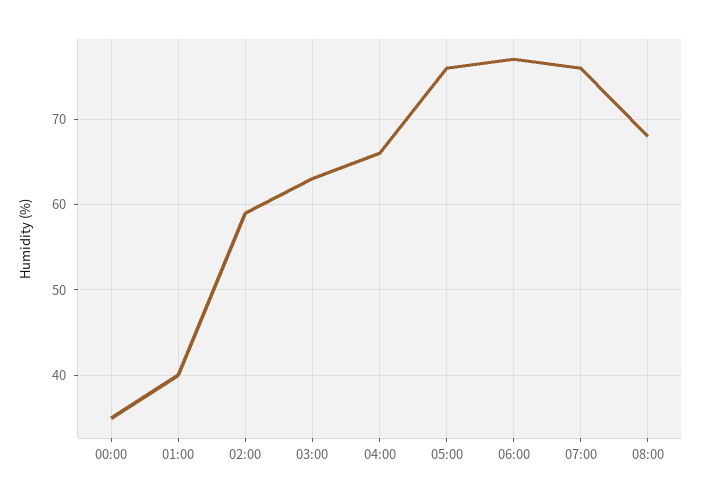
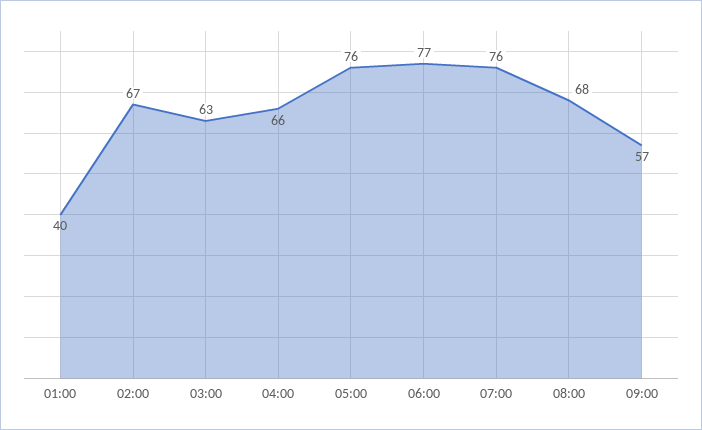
00:00: 35 -> none
02:00: 59 -> 67
09:00: none -> 57

